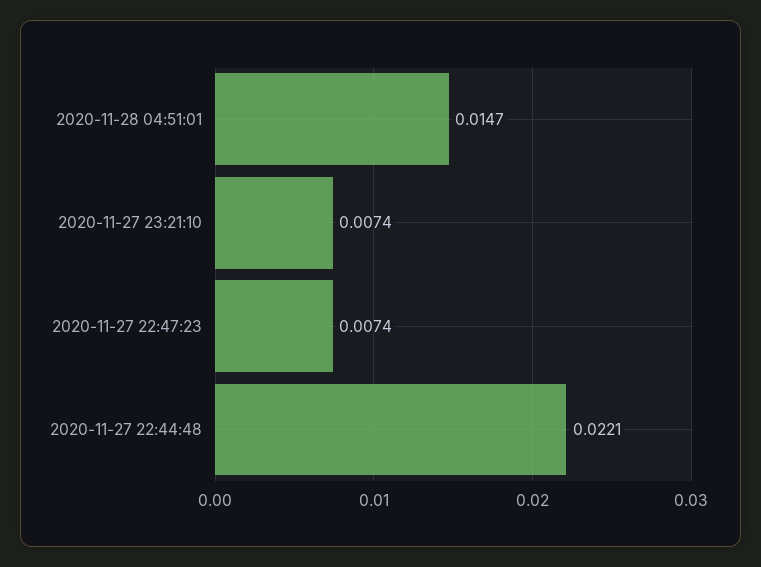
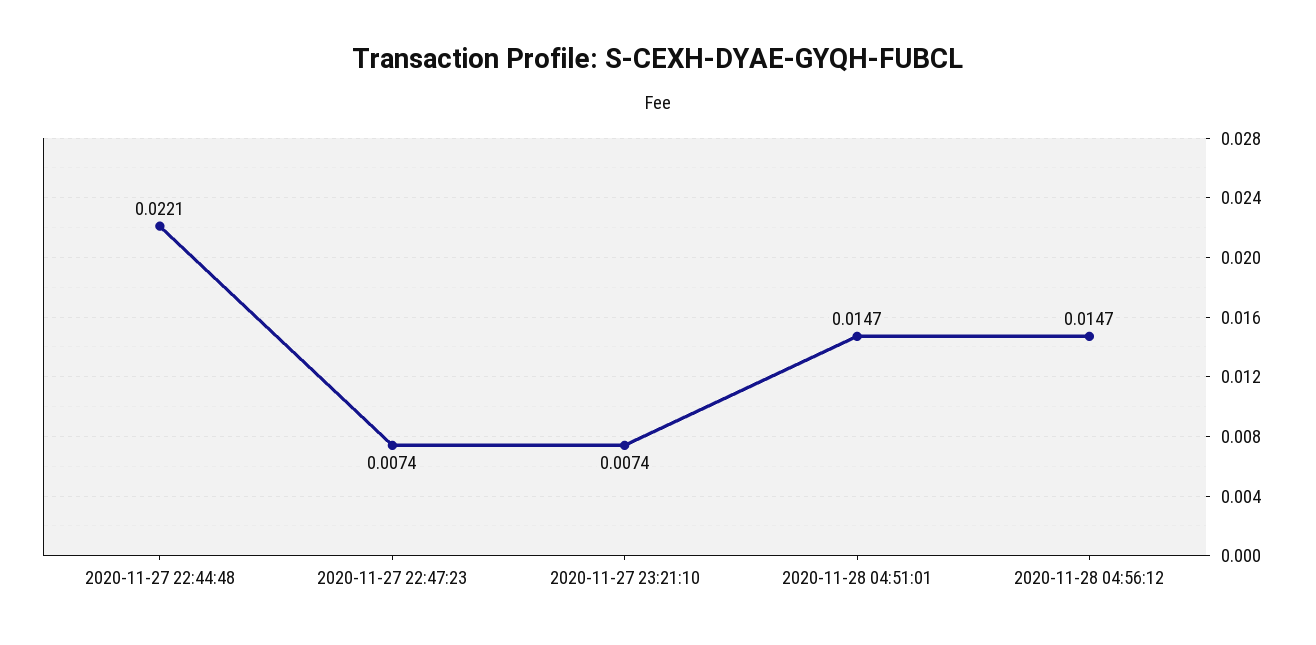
2020-11-28 04:56:12: none -> 0.0147

